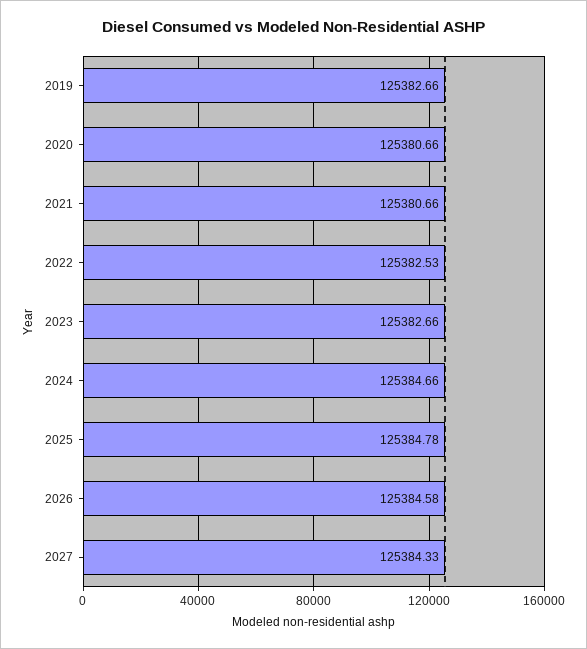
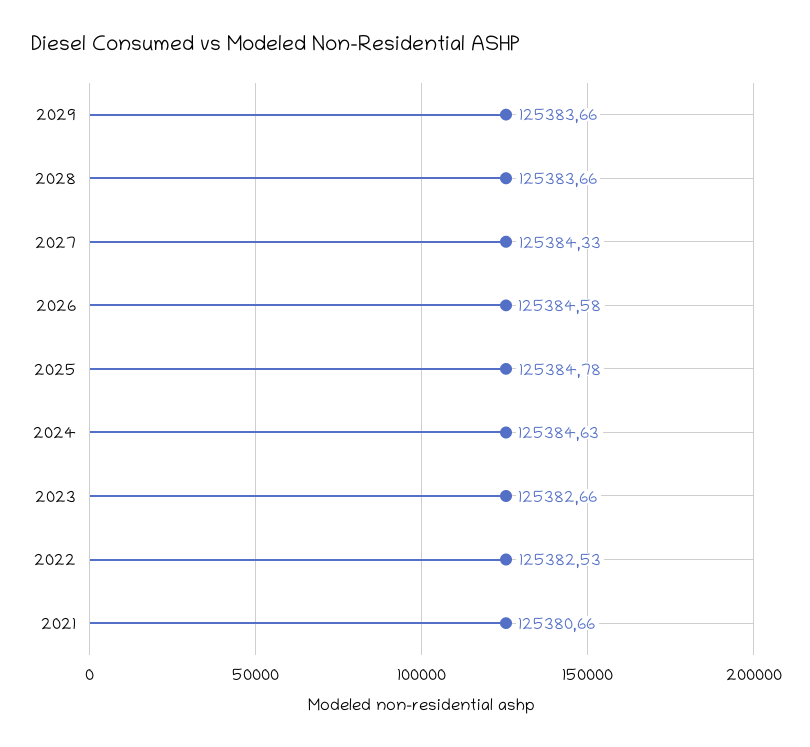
2019: 125382.66 -> none
2020: 125380.66 -> none
2024: 125384.66 -> 125384.63
2029: none -> 125383.66
2028: none -> 125383.66

